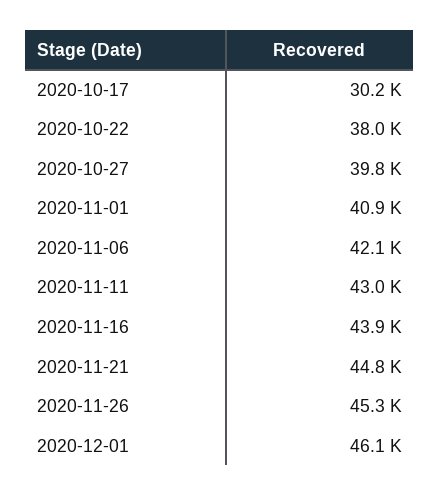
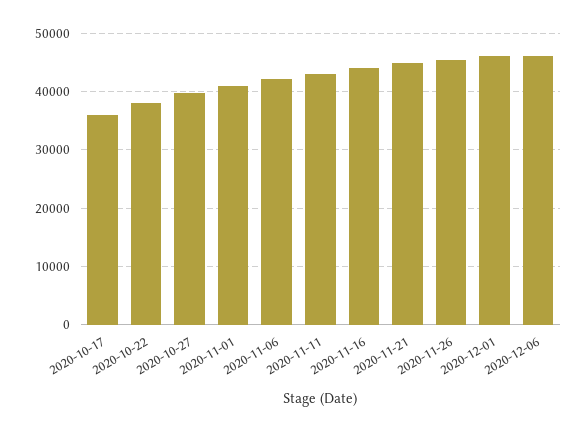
2020-10-17: 30200 -> 36000
2020-12-06: none -> 46000

